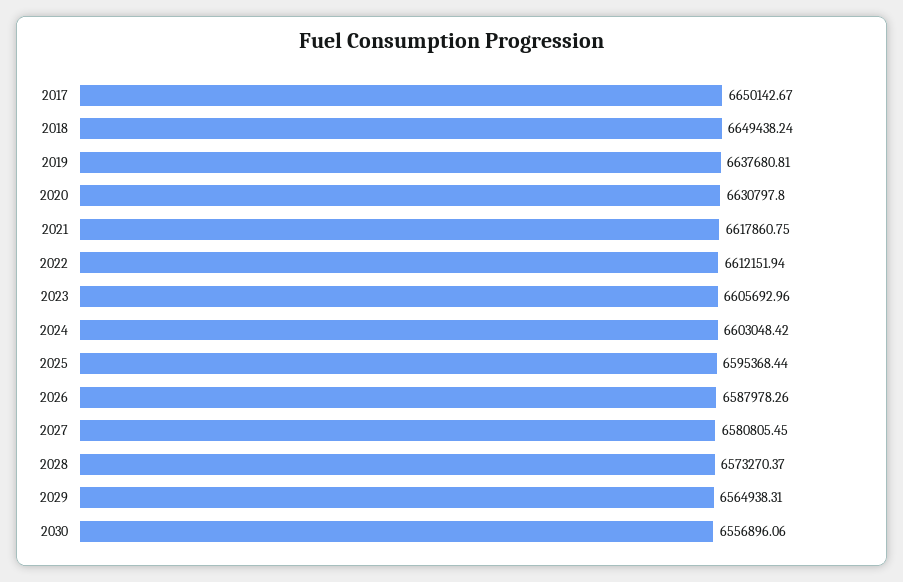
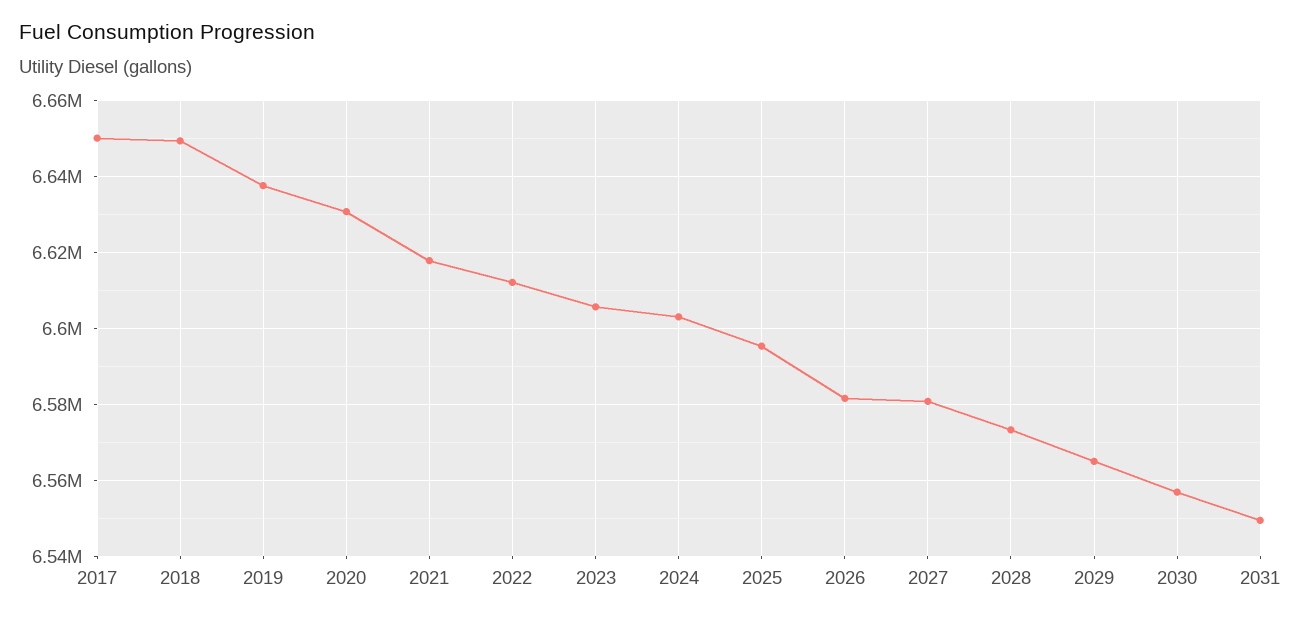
2026: 6587978.26 -> 6582000
2031: none -> 6550000

